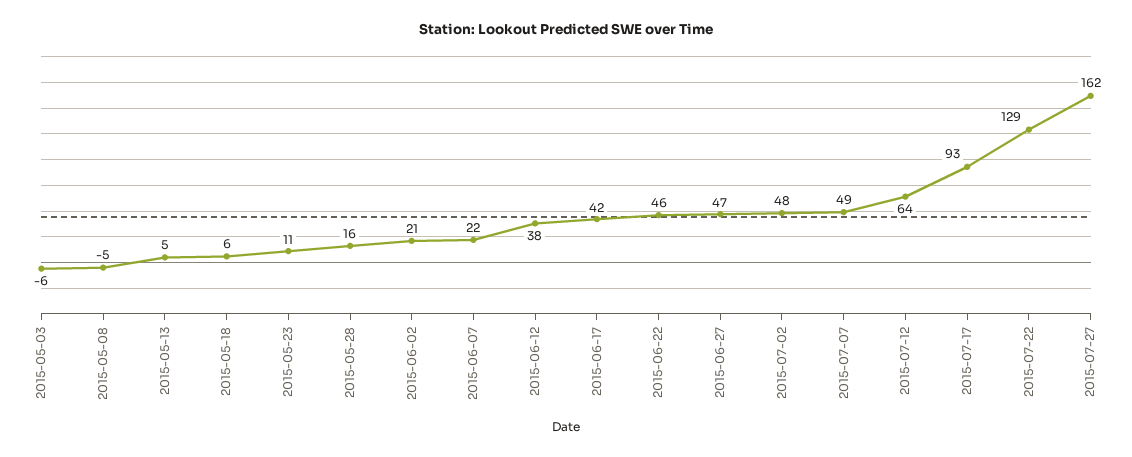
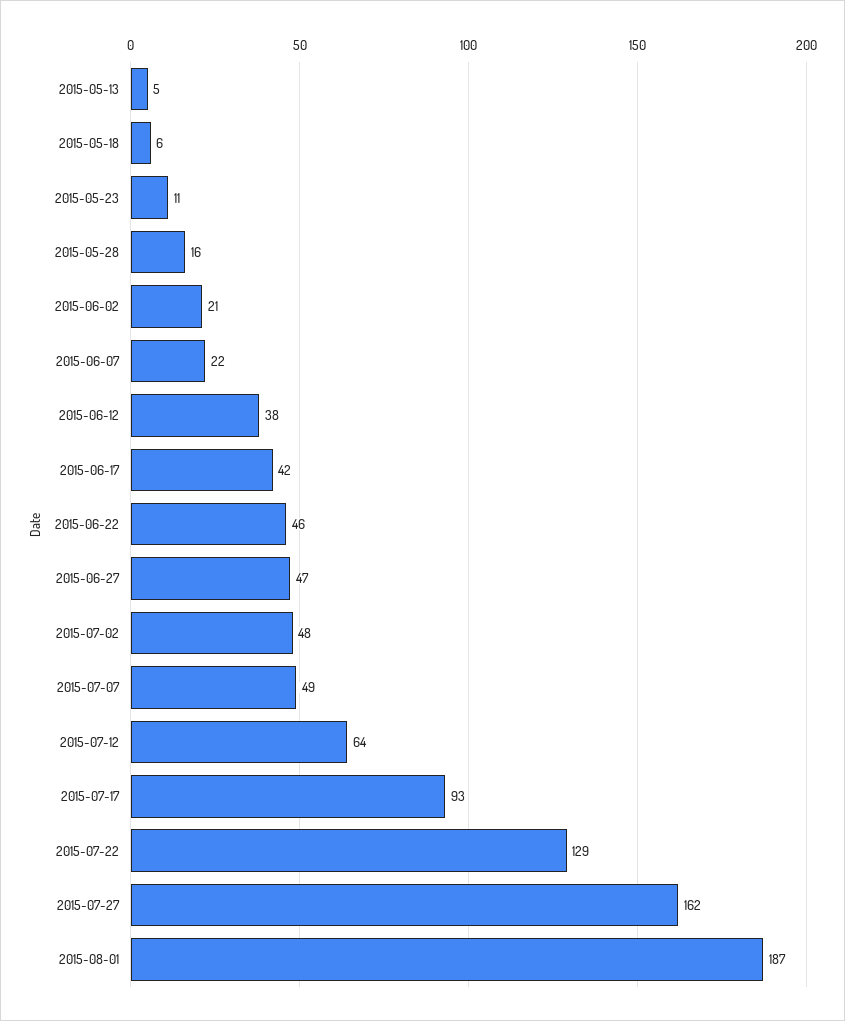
2015-05-03: -6 -> none
2015-05-08: -5 -> none
2015-08-01: none -> 187

